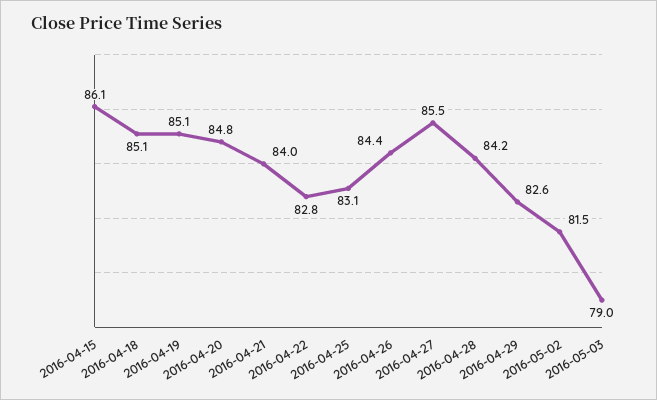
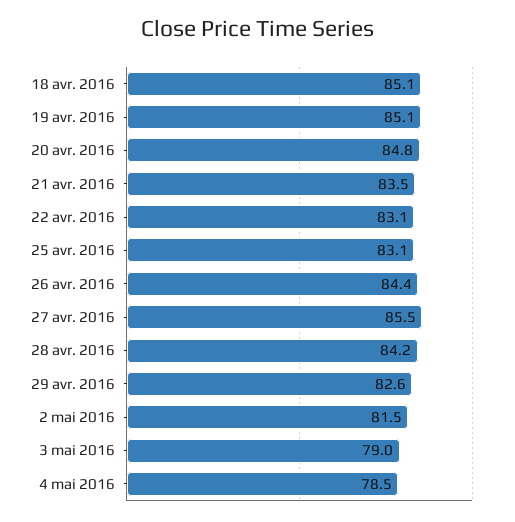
2016-04-15: 86.1 -> none
2016-04-21: 84 -> 83.5
2016-04-22: 82.8 -> 83.1
4 mai 2016: none -> 78.5

